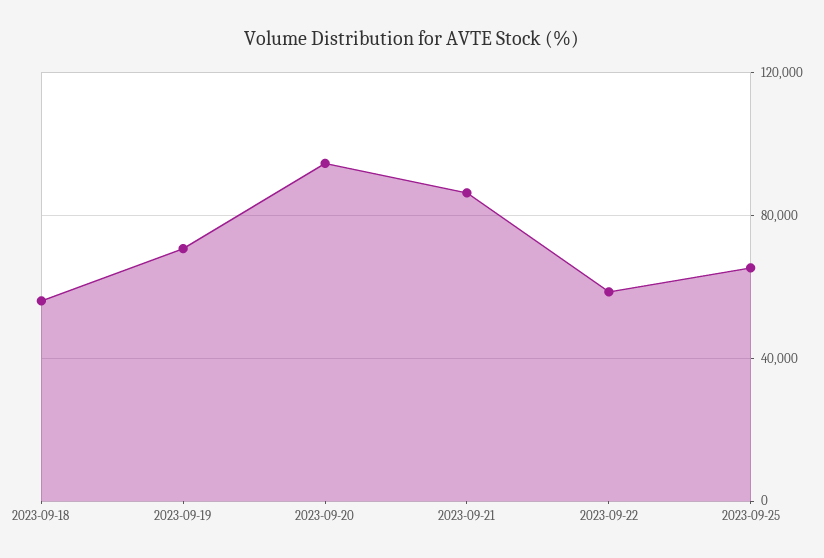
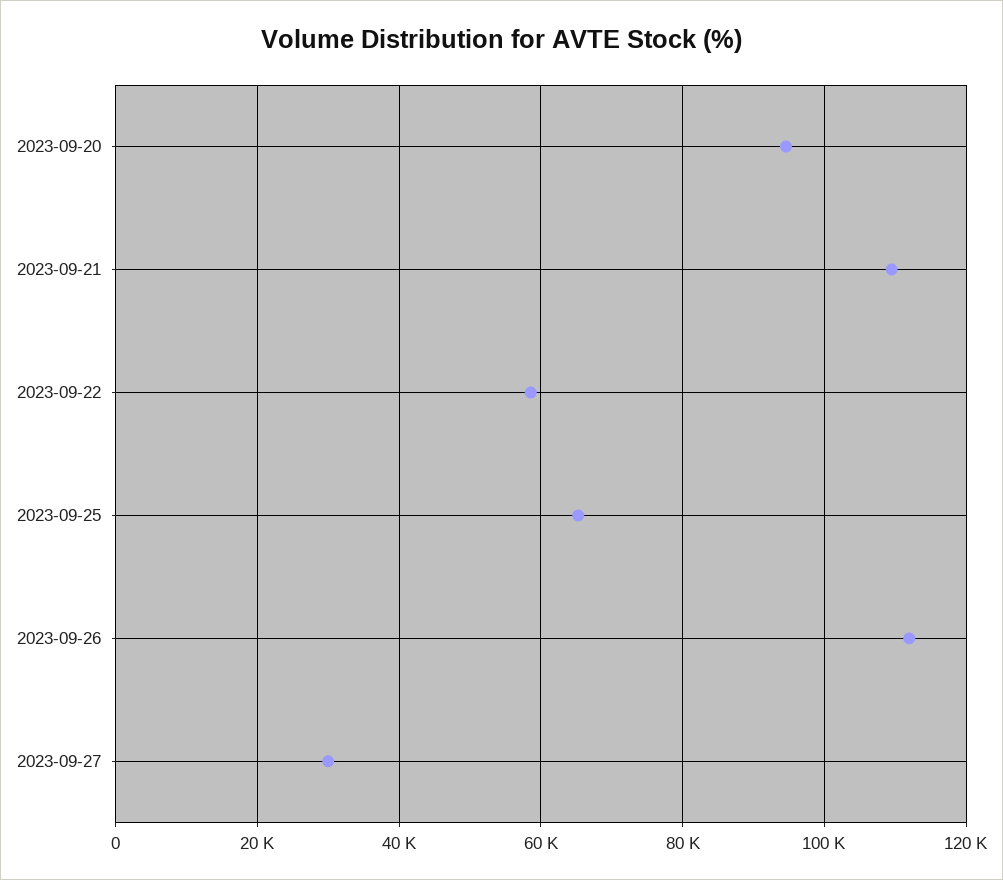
2023-09-18: 55000 -> none
2023-09-19: 70000 -> none
2023-09-21: 85000 -> 110000
2023-09-26: none -> 112000
2023-09-27: none -> 30000

